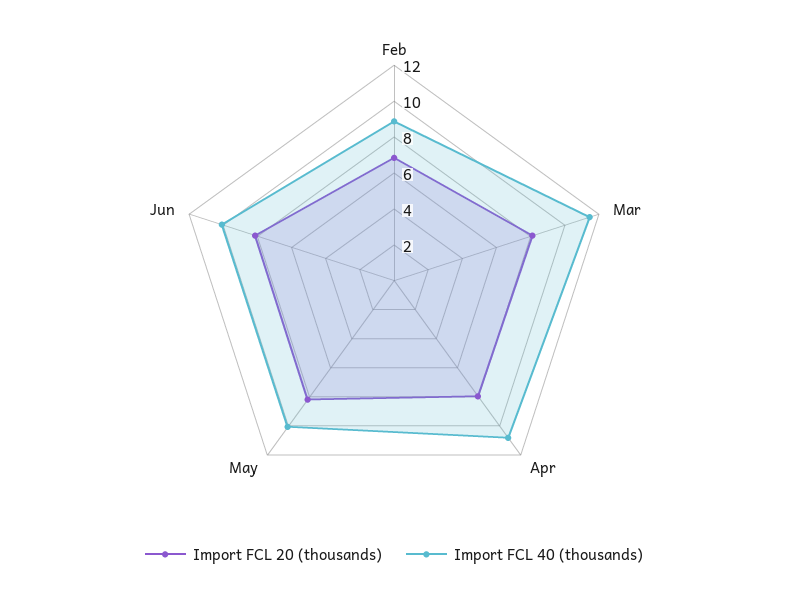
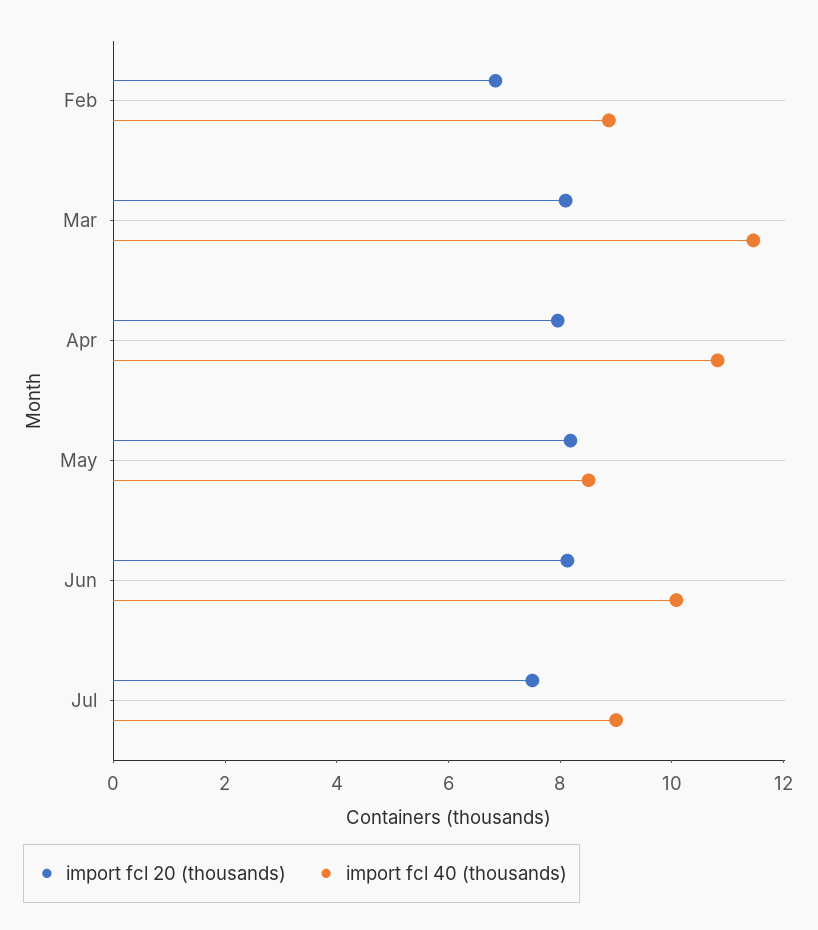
Import FCL 40 (thousands), May: 10 -> 8.5
Import FCL 20 (thousands), Jul: none -> 7.5
Import FCL 40 (thousands), Jul: none -> 9

